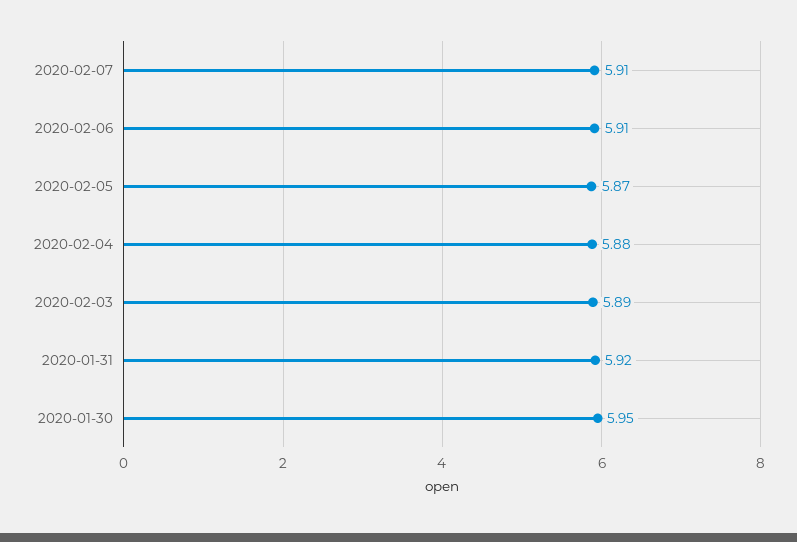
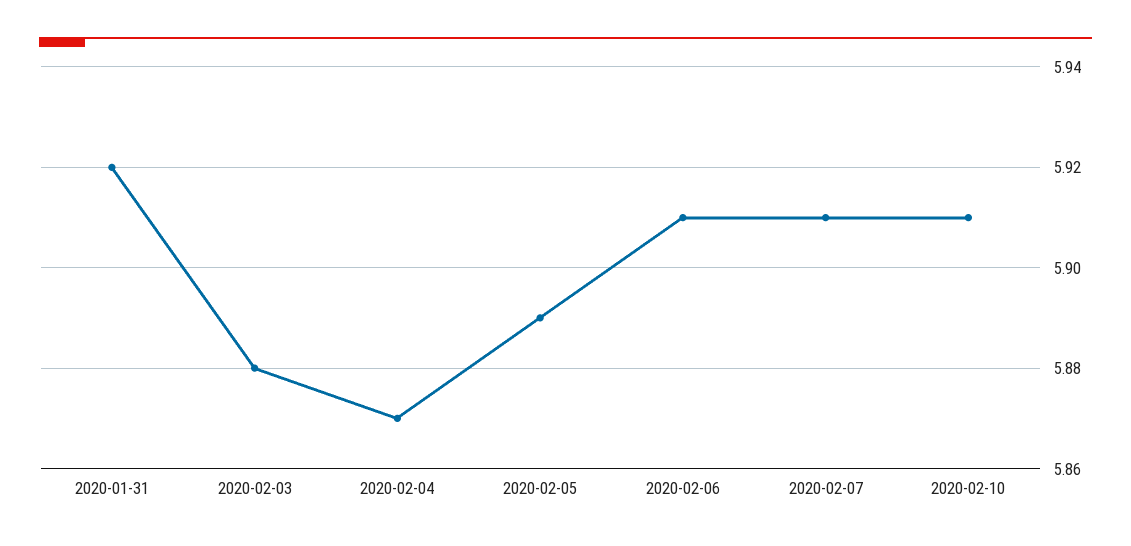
2020-02-05: 5.87 -> 5.89
2020-02-04: 5.88 -> 5.87
2020-02-03: 5.89 -> 5.88
2020-01-30: 5.95 -> none
2020-02-10: none -> 5.91

